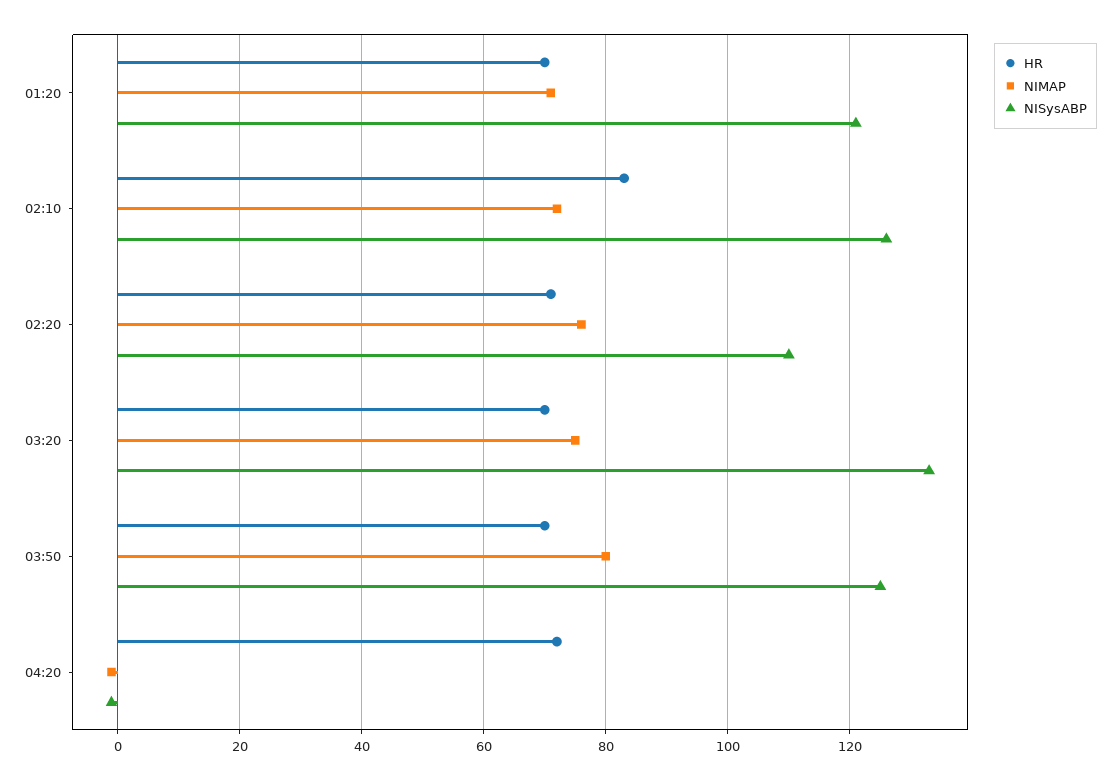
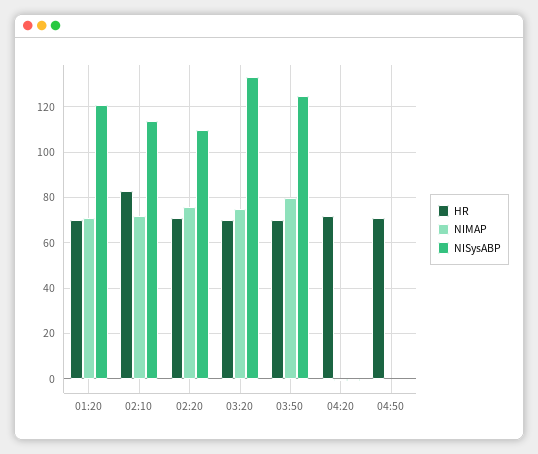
NISysABP, 02:10: 125 -> 115
HR, 04:50: none -> 70
NIMAP, 04:50: none -> 0
NISysABP, 04:50: none -> 0

